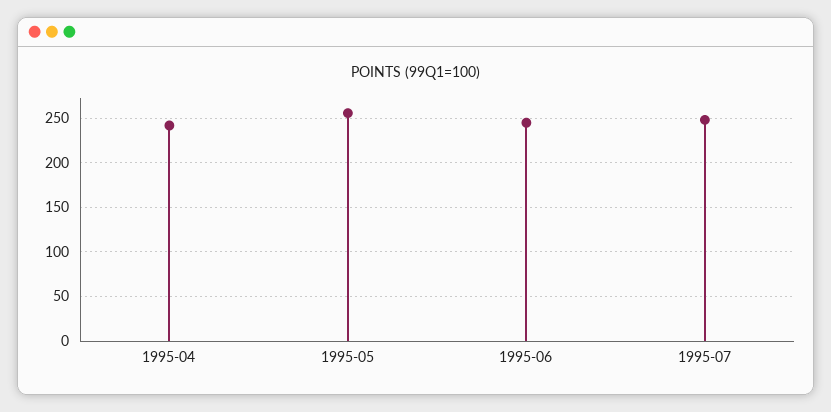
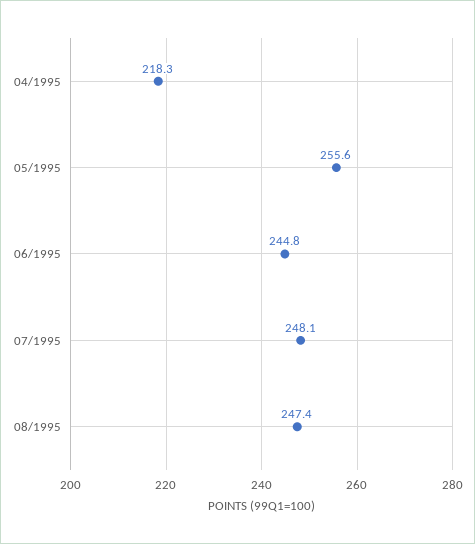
1995-04: 240 -> 218.3
08/1995: none -> 247.4

